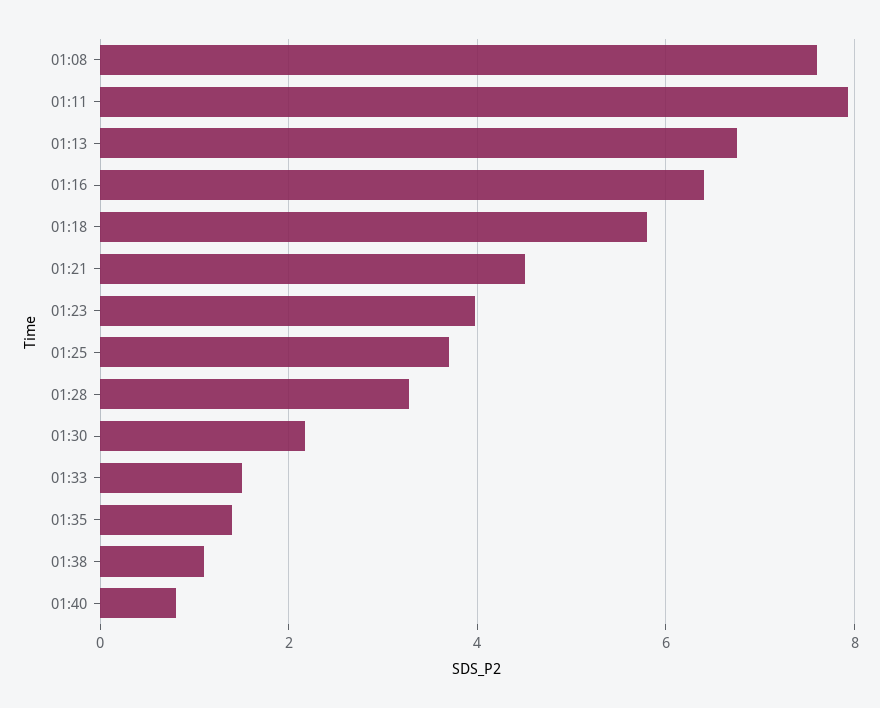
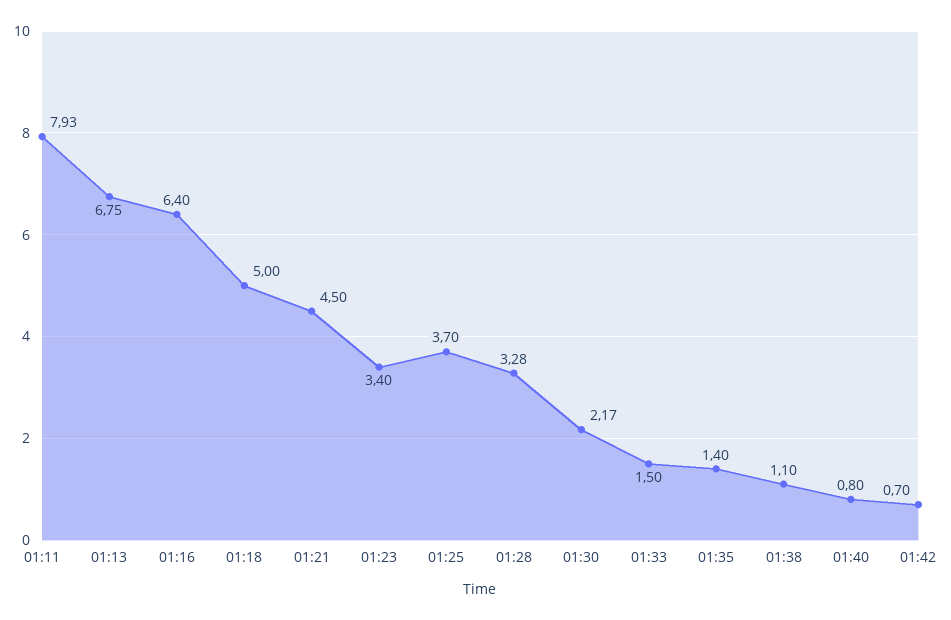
01:08: 7.6 -> none
01:18: 5.8 -> 5
01:23: 4 -> 3.4
01:42: none -> 0.7

